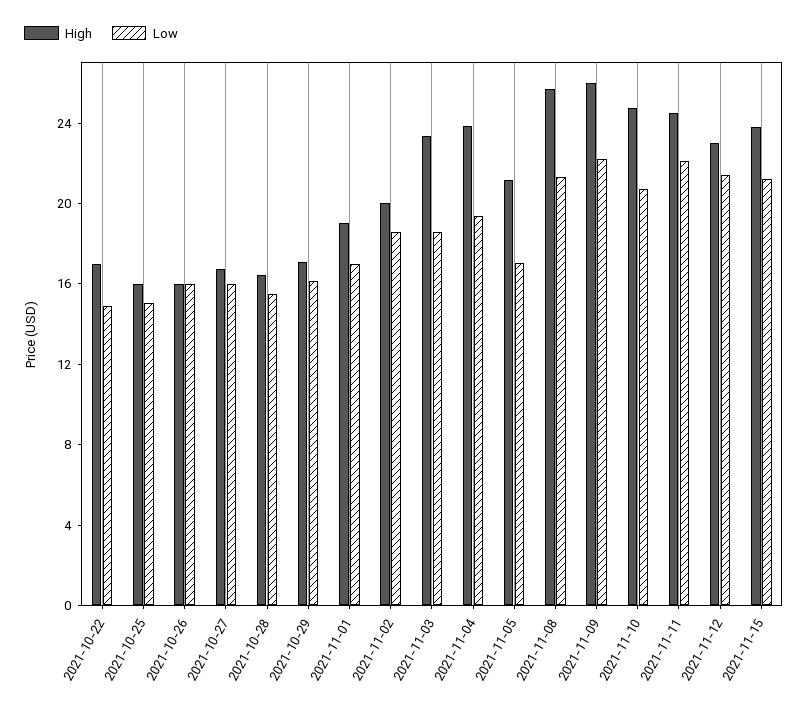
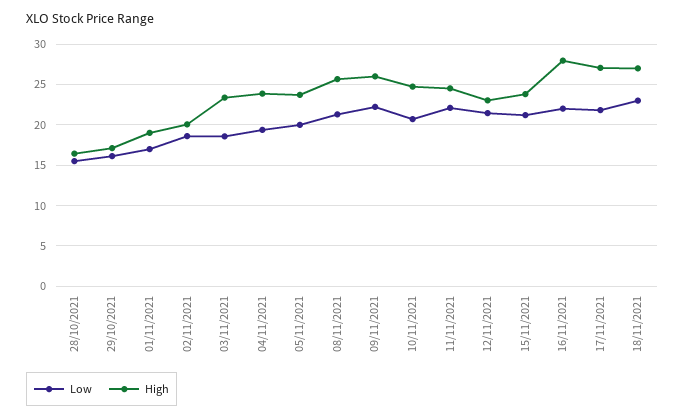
High, 2021-10-22: 17 -> none
Low, 2021-10-22: 15 -> none
High, 2021-10-25: 16 -> none
Low, 2021-10-25: 15 -> none
High, 2021-10-26: 16 -> none
Low, 2021-10-26: 16 -> none
High, 2021-10-27: 17 -> none
Low, 2021-10-27: 16 -> none
High, 2021-11-05: 21 -> 24
Low, 2021-11-05: 17 -> 20
Low, 16/11/2021: none -> 22
High, 16/11/2021: none -> 28
Low, 17/11/2021: none -> 22
High, 17/11/2021: none -> 27
Low, 18/11/2021: none -> 23
High, 18/11/2021: none -> 27

